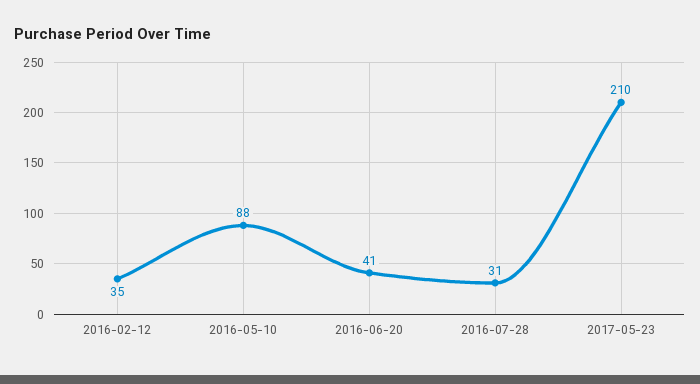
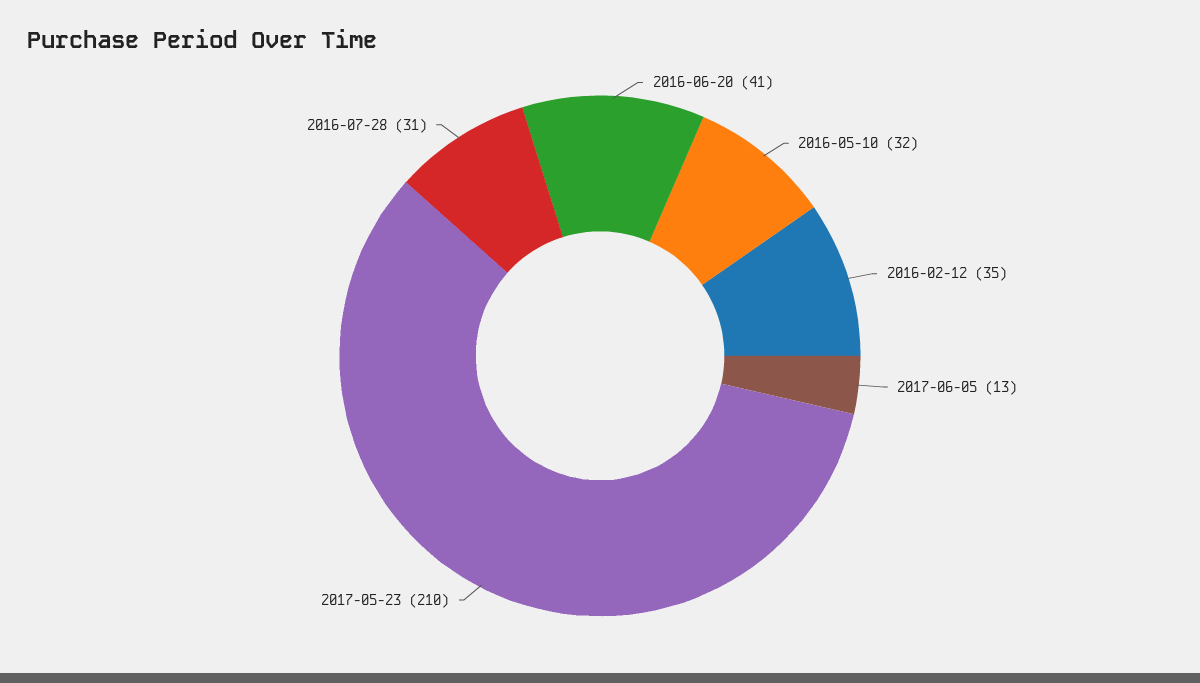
2016-05-10: 88 -> 32
2017-06-05: none -> 13

